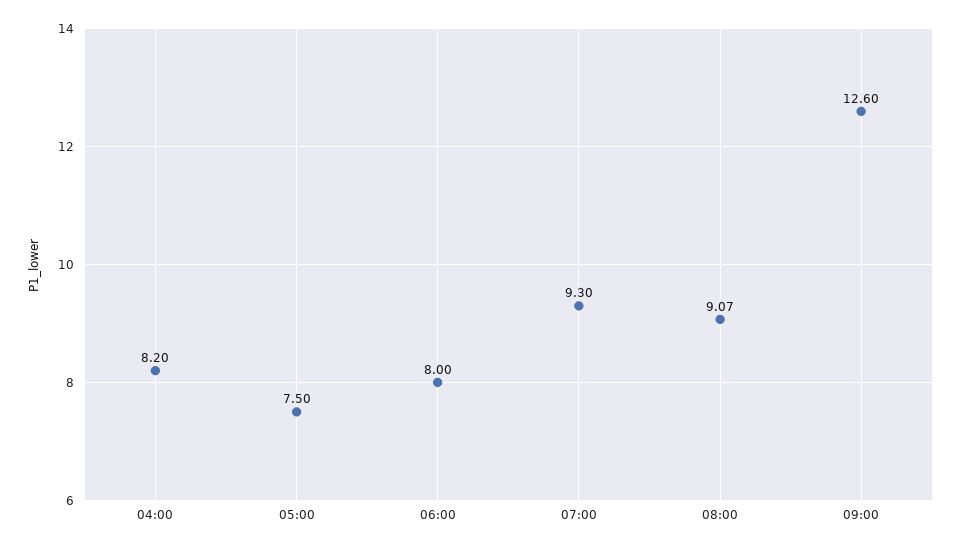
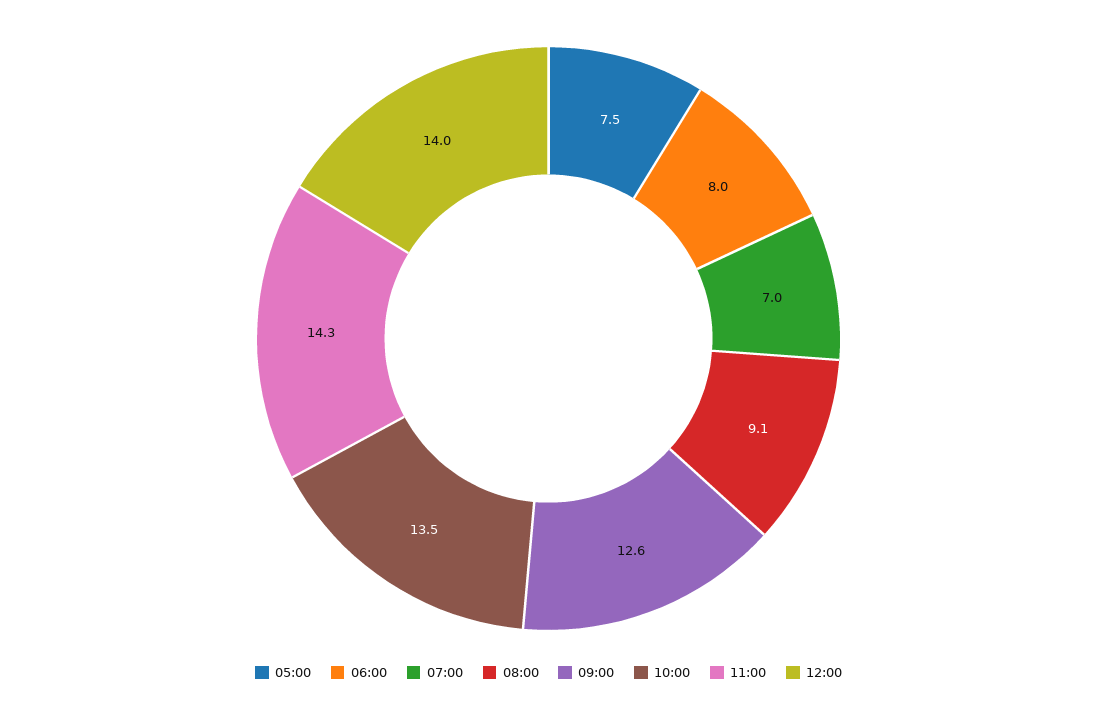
04:00: 8.2 -> none
07:00: 9.3 -> 7
10:00: none -> 13.5
11:00: none -> 14.3
12:00: none -> 14

